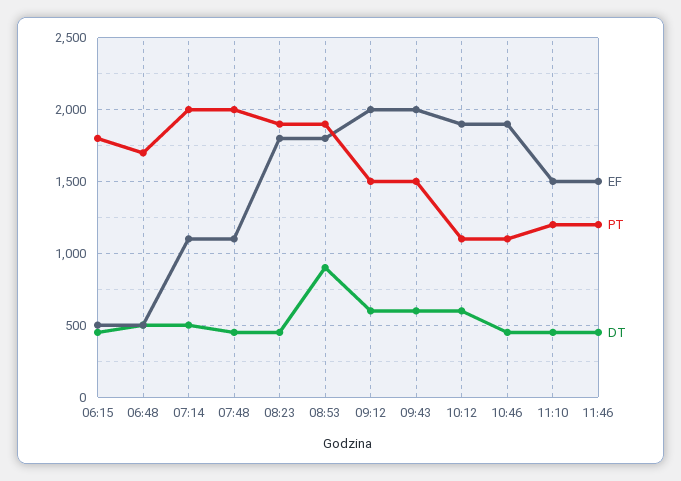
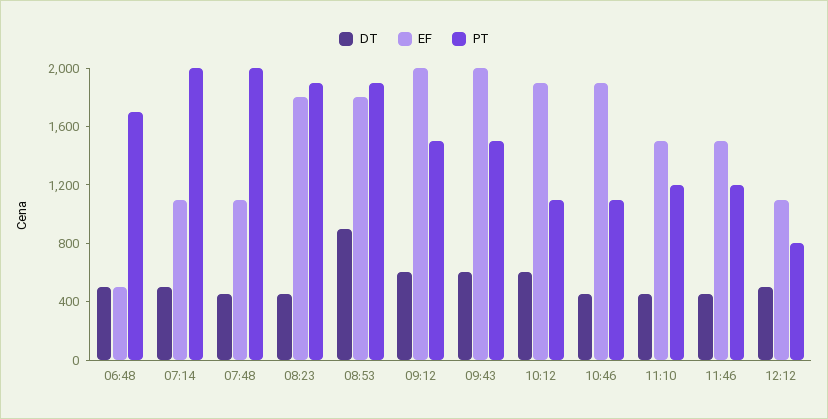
EF, 06:15: 500 -> none
PT, 06:15: 1800 -> none
DT, 06:15: 450 -> none
DT, 12:12: none -> 500
EF, 12:12: none -> 1100
PT, 12:12: none -> 800

